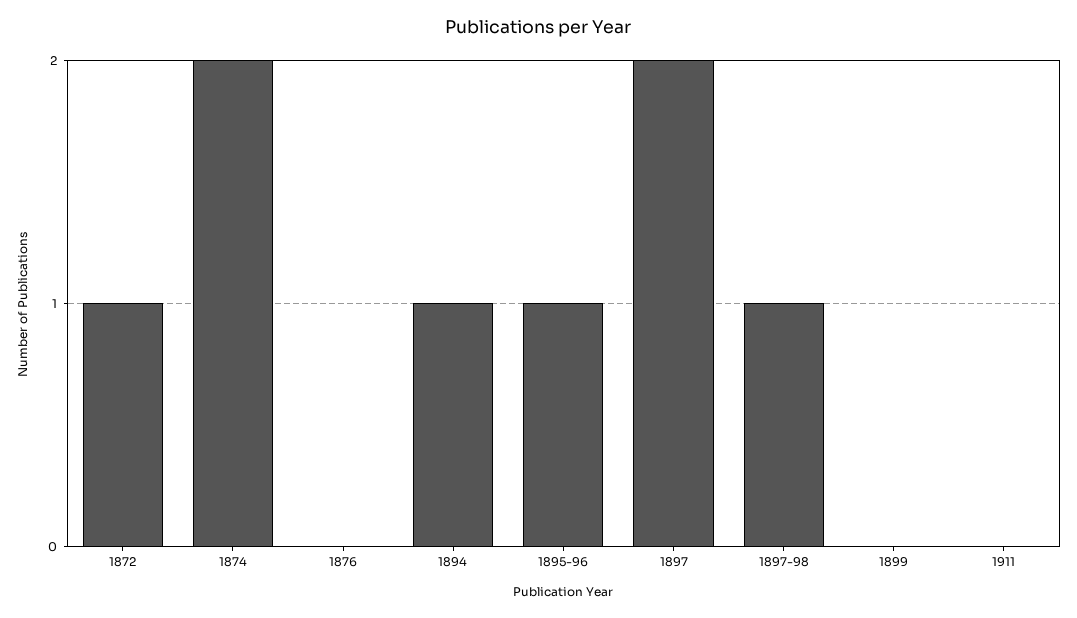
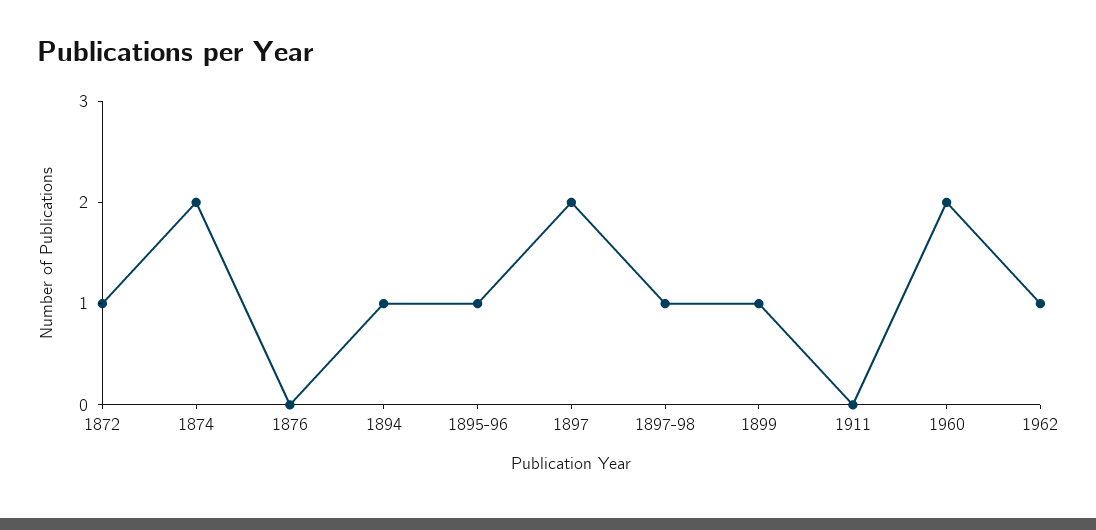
1899: 0 -> 1
1960: none -> 2
1962: none -> 1

